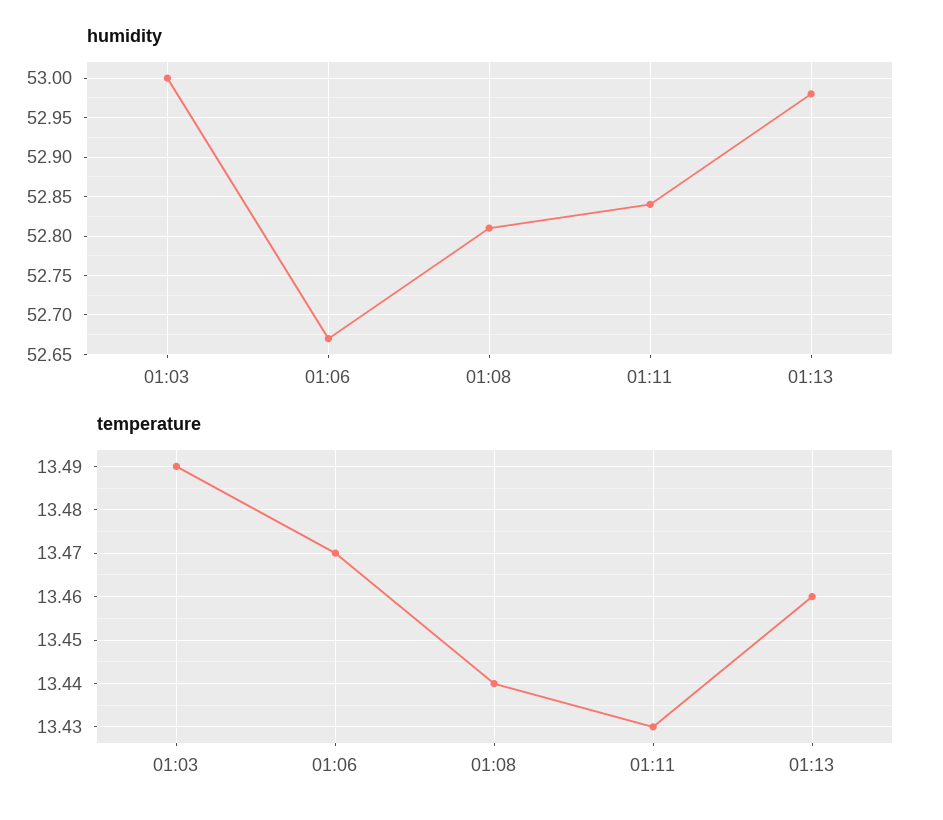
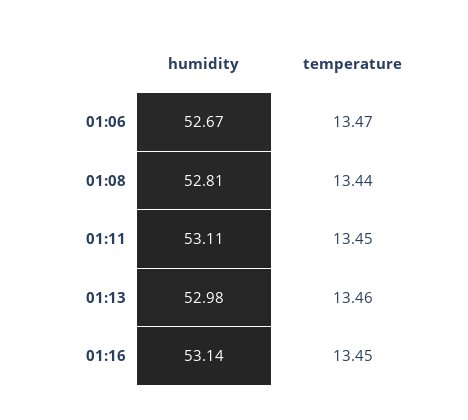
humidity, 01:03: 53 -> none
humidity, 01:11: 52.84 -> 53.11
temperature, 01:03: 13.49 -> none
temperature, 01:11: 13.43 -> 13.45
humidity, 01:16: none -> 53.14
temperature, 01:16: none -> 13.45

